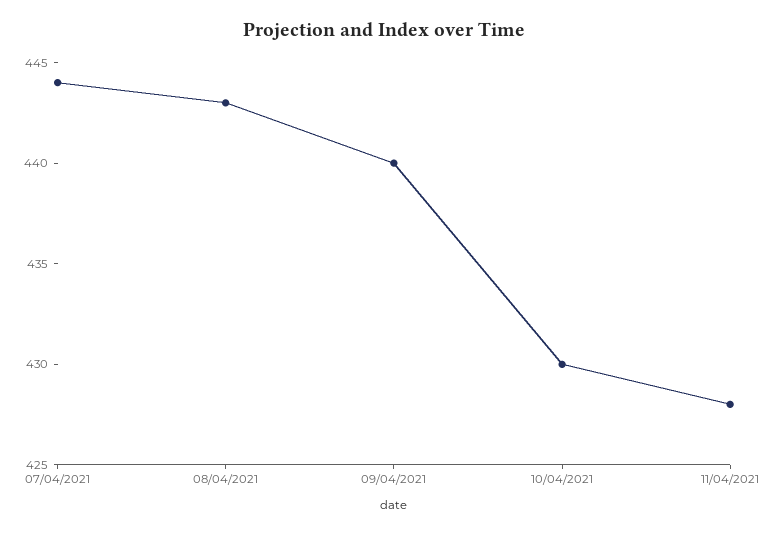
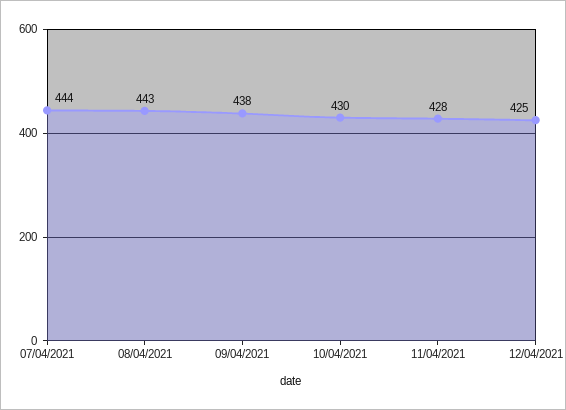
09/04/2021: 440 -> 438
12/04/2021: none -> 425

